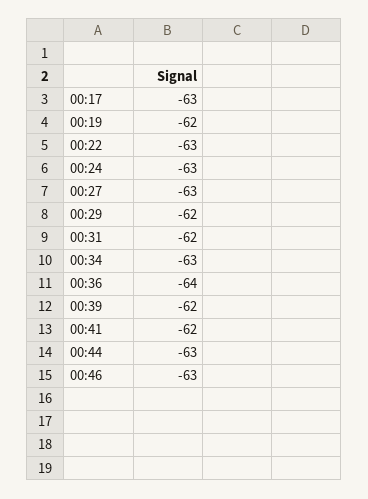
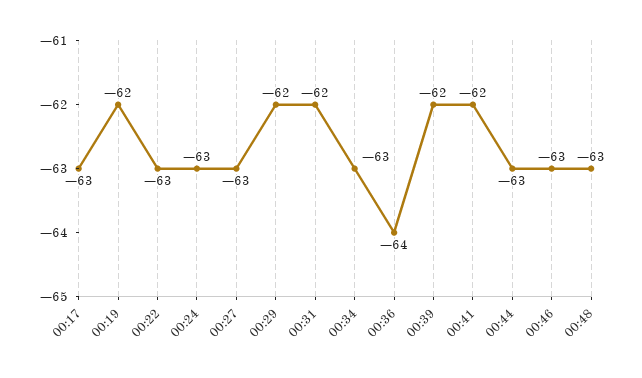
00:48: none -> -63

